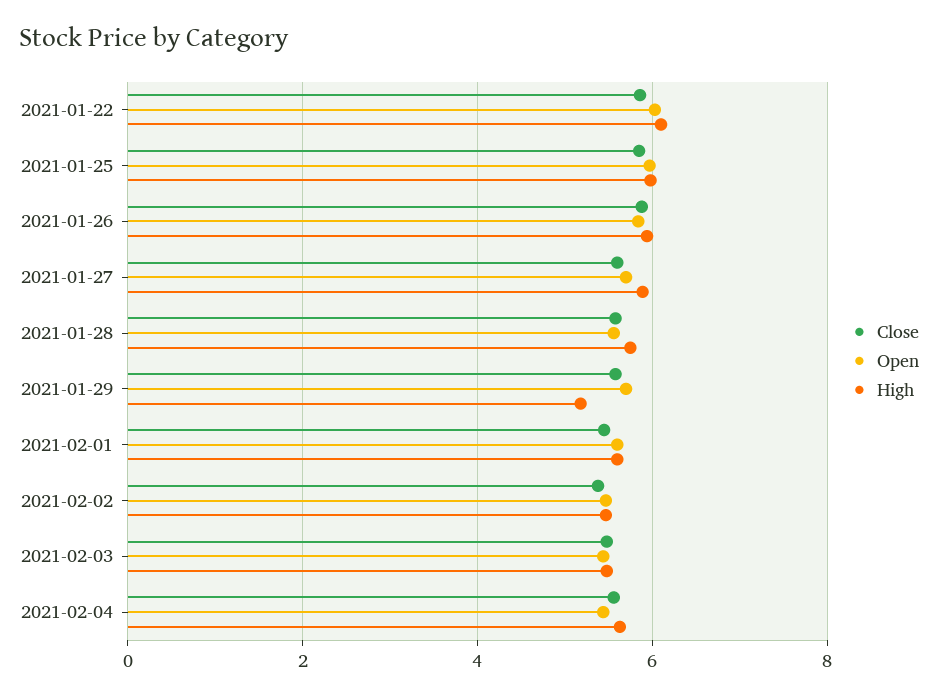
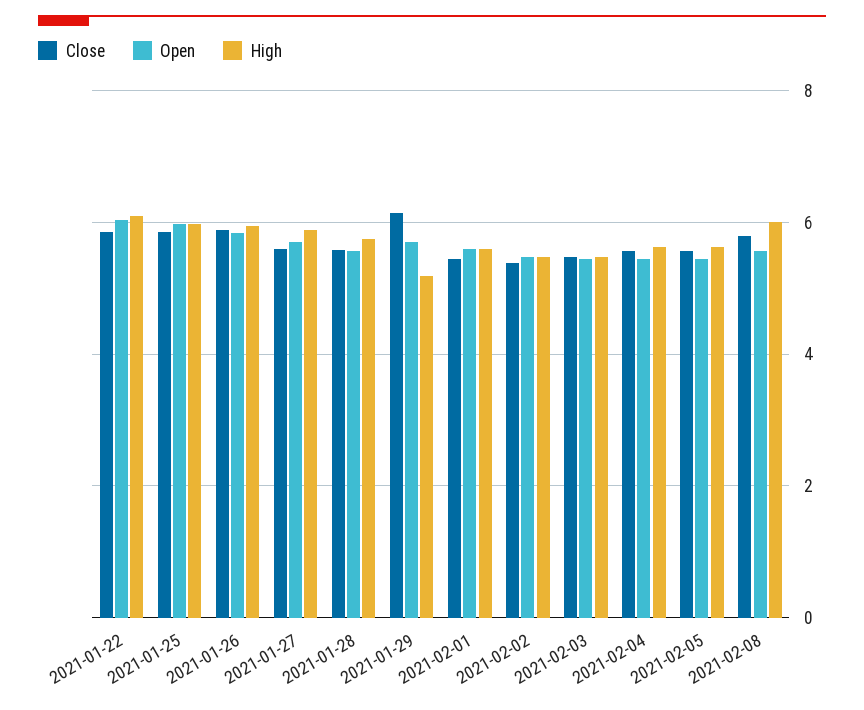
Close, 2021-01-29: 5.6 -> 6.2
Close, 2021-02-05: none -> 5.6
Open, 2021-02-05: none -> 5.4
High, 2021-02-05: none -> 5.6
Close, 2021-02-08: none -> 5.8
Open, 2021-02-08: none -> 5.6
High, 2021-02-08: none -> 6

